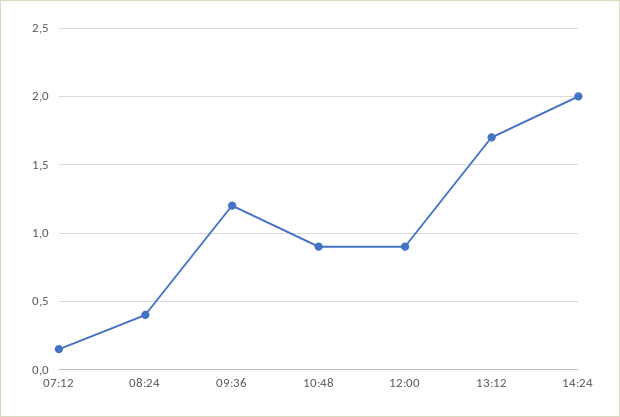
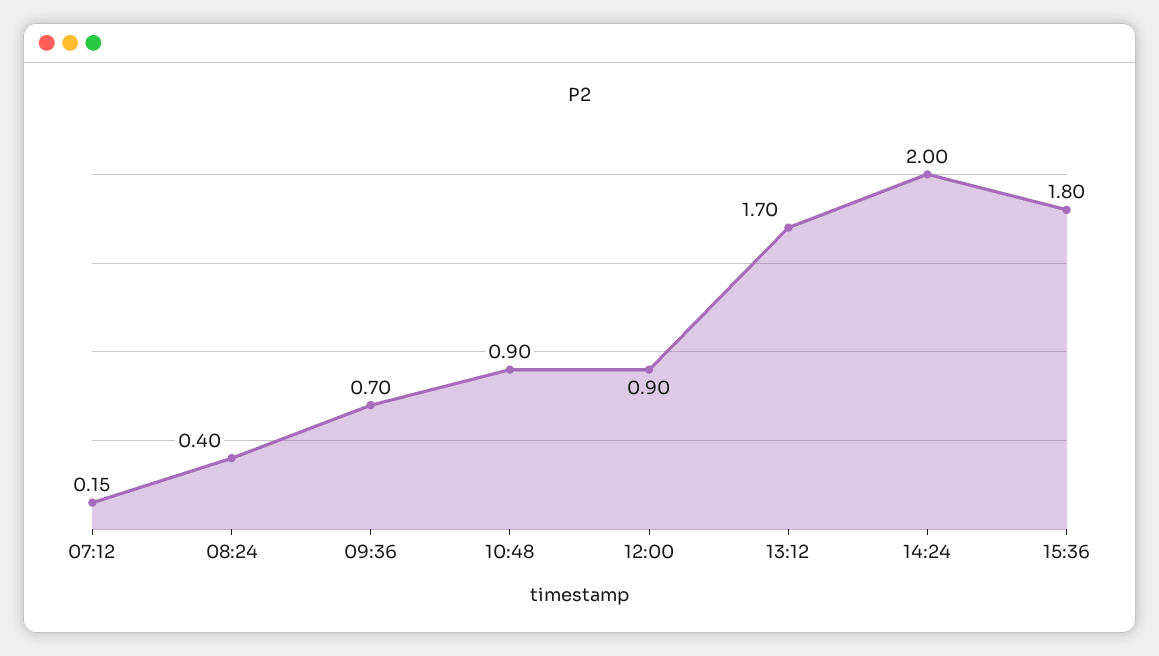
09:36: 1.2 -> 0.7
15:36: none -> 1.8

